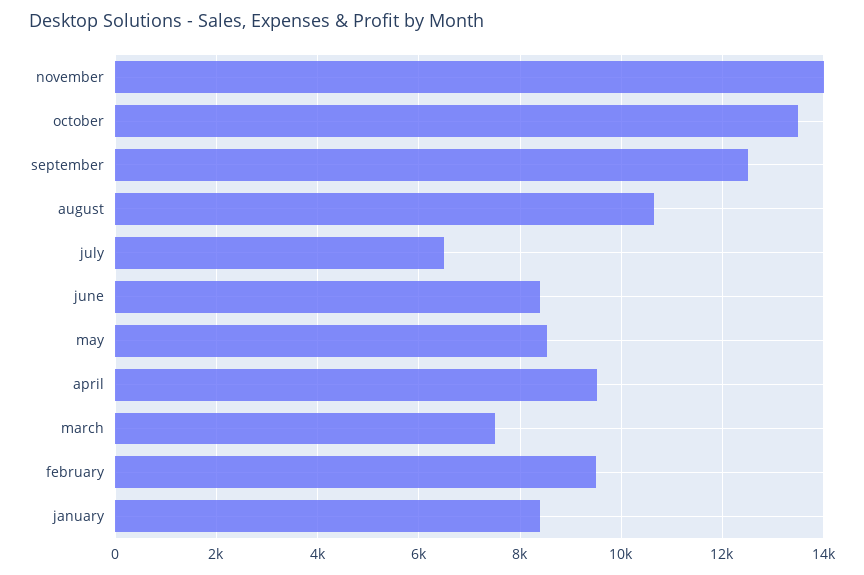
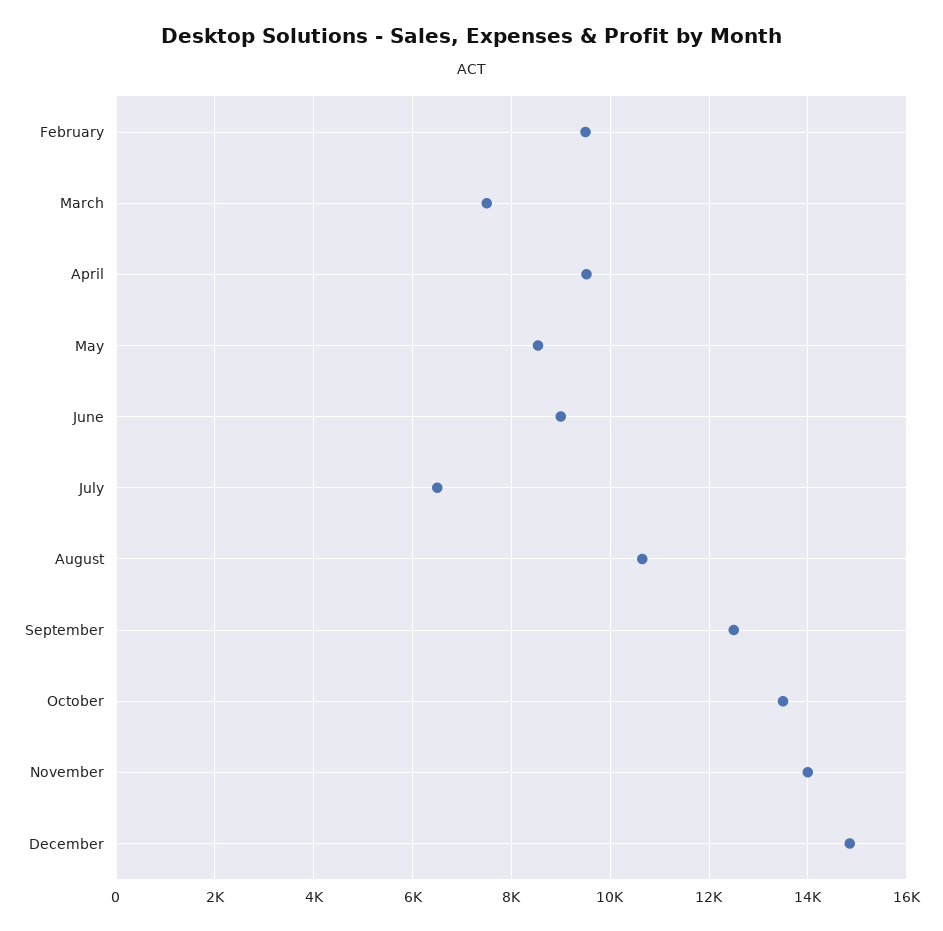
june: 8400 -> 9000
january: 8400 -> none
December: none -> 14800

